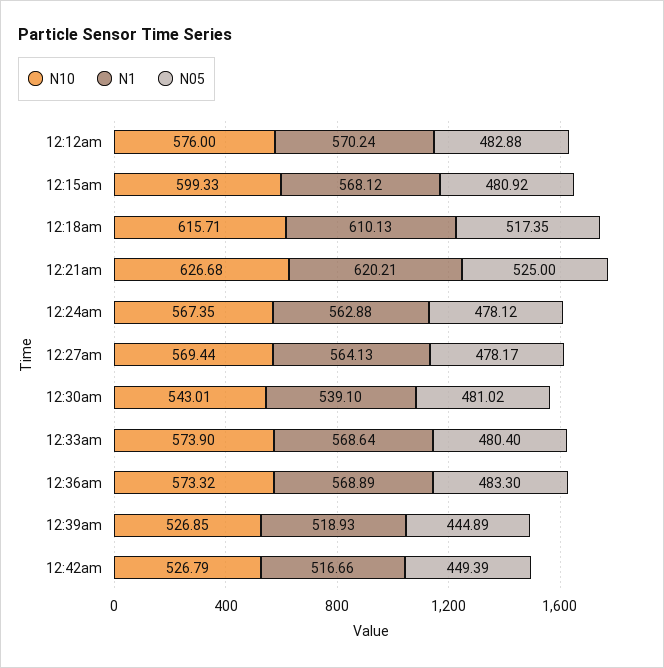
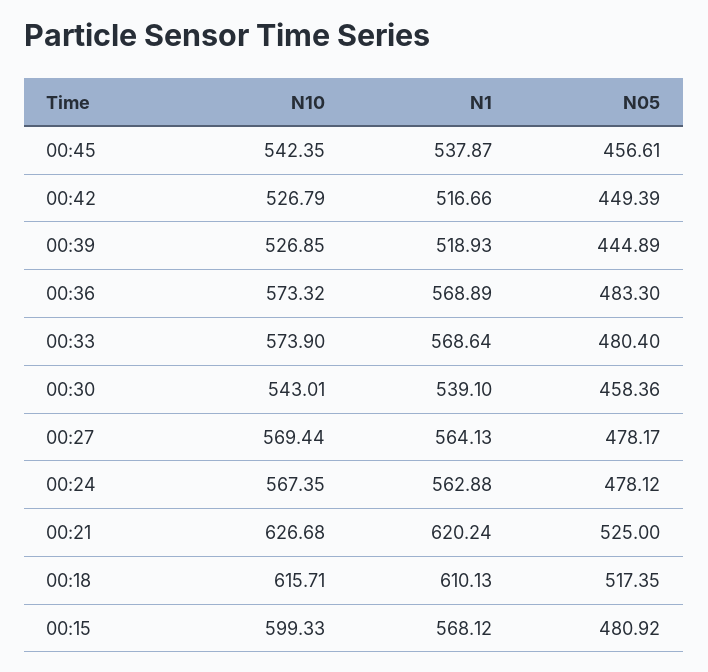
N10, 12:12am: 576 -> none
N1, 12:12am: 570.24 -> none
N05, 12:12am: 482.88 -> none
N1, 12:21am: 620.21 -> 620.24
N05, 12:30am: 481.02 -> 458.36
N10, 00:45: none -> 542.35
N1, 00:45: none -> 537.87
N05, 00:45: none -> 456.61

